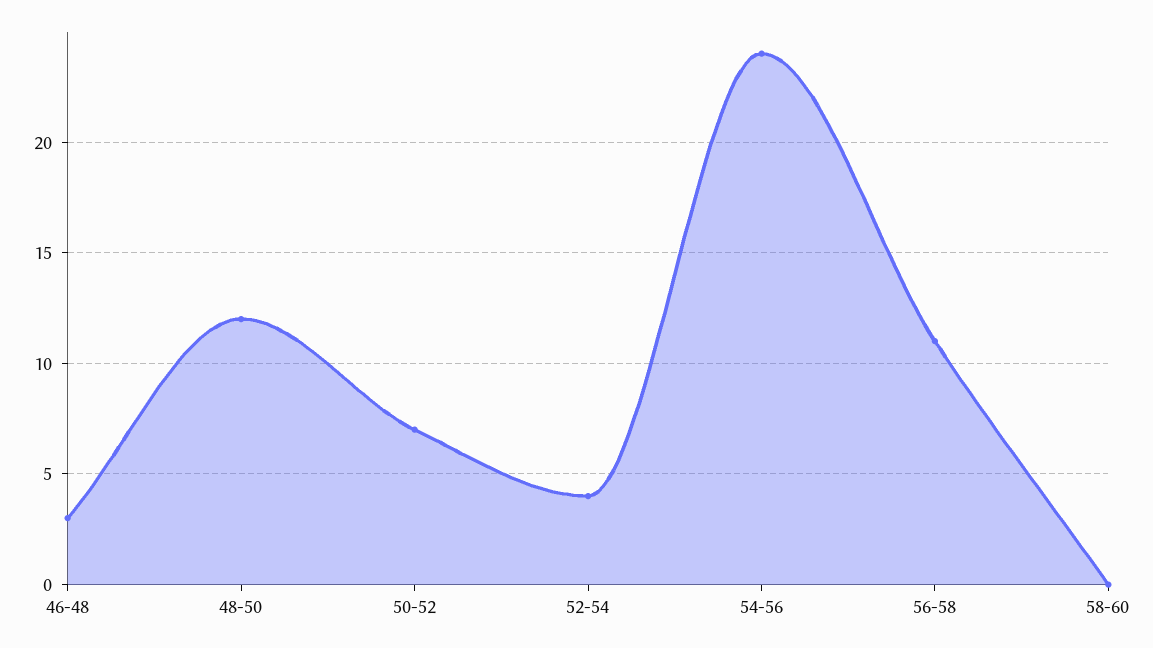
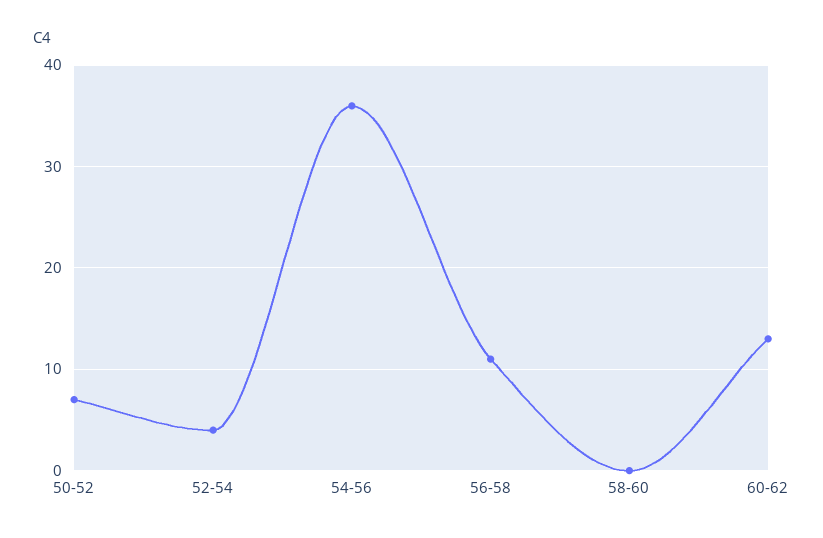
46-48: 3 -> none
48-50: 12 -> none
54-56: 24 -> 36
60-62: none -> 13

